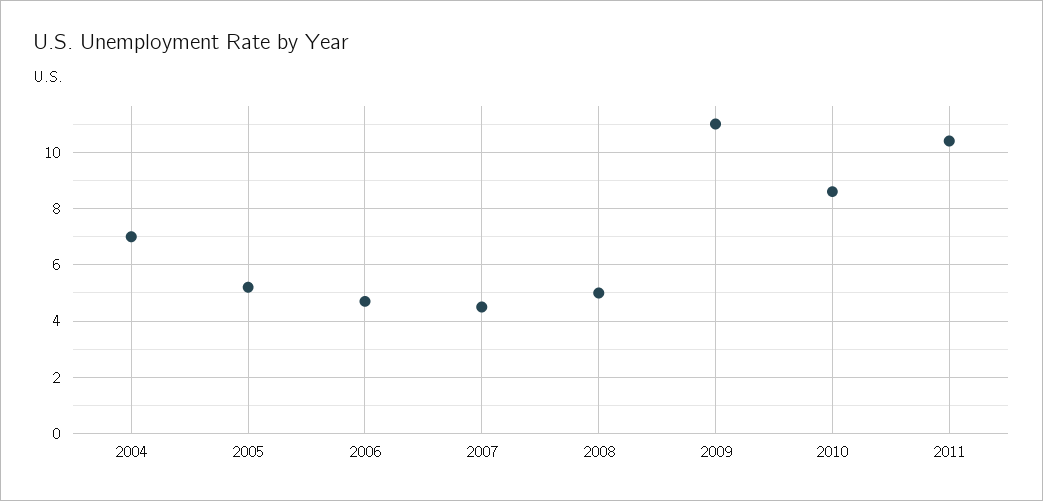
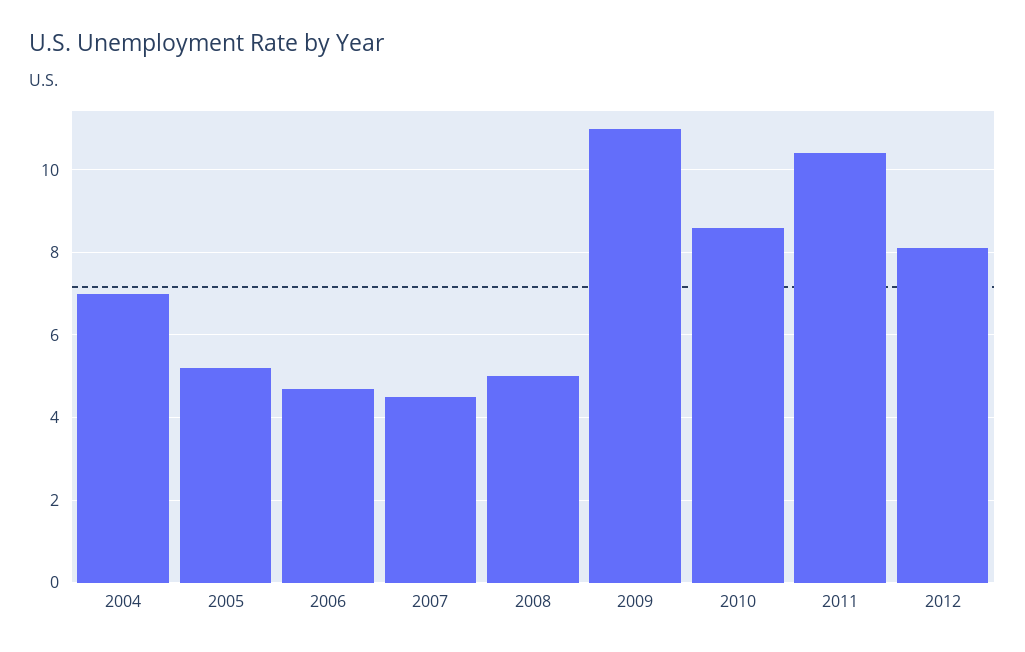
2012: none -> 8

